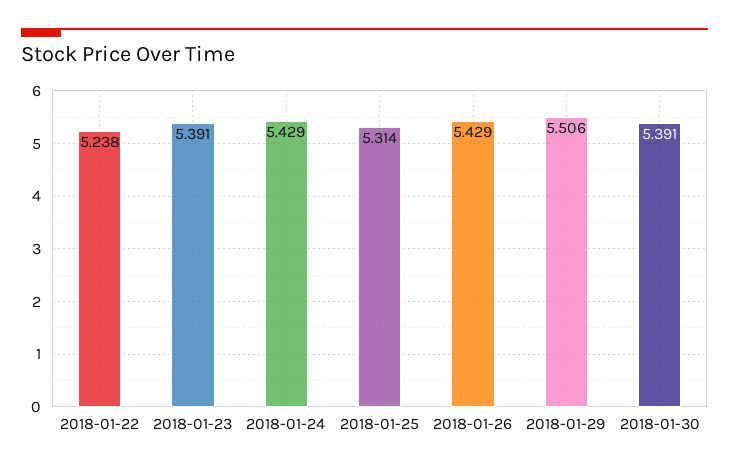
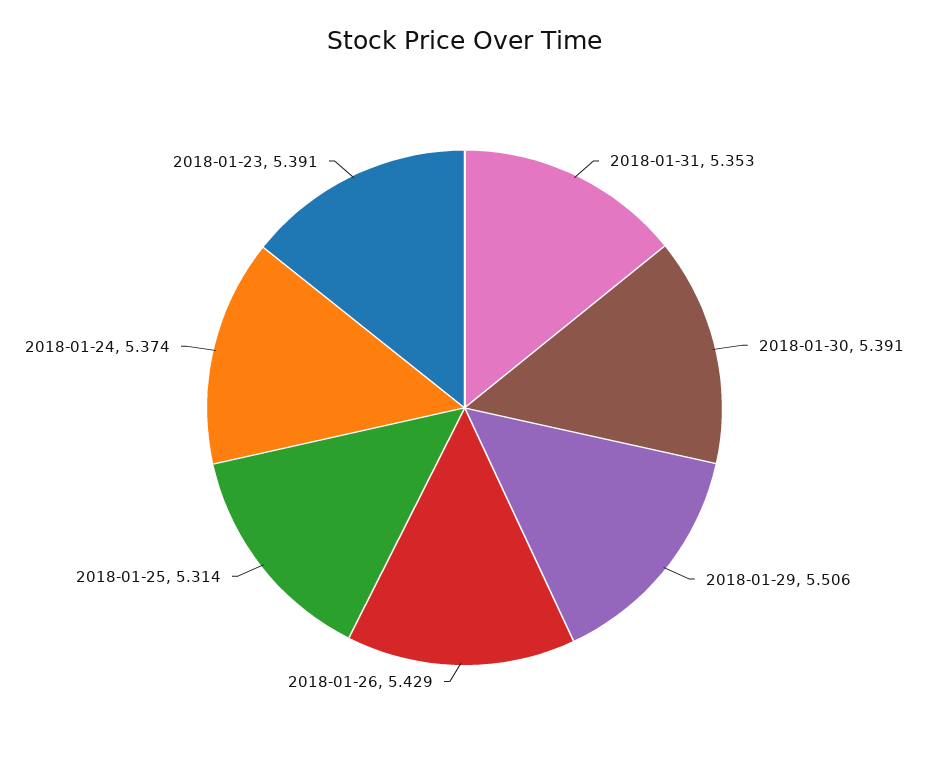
2018-01-22: 5.238 -> none
2018-01-24: 5.429 -> 5.374
2018-01-31: none -> 5.353

